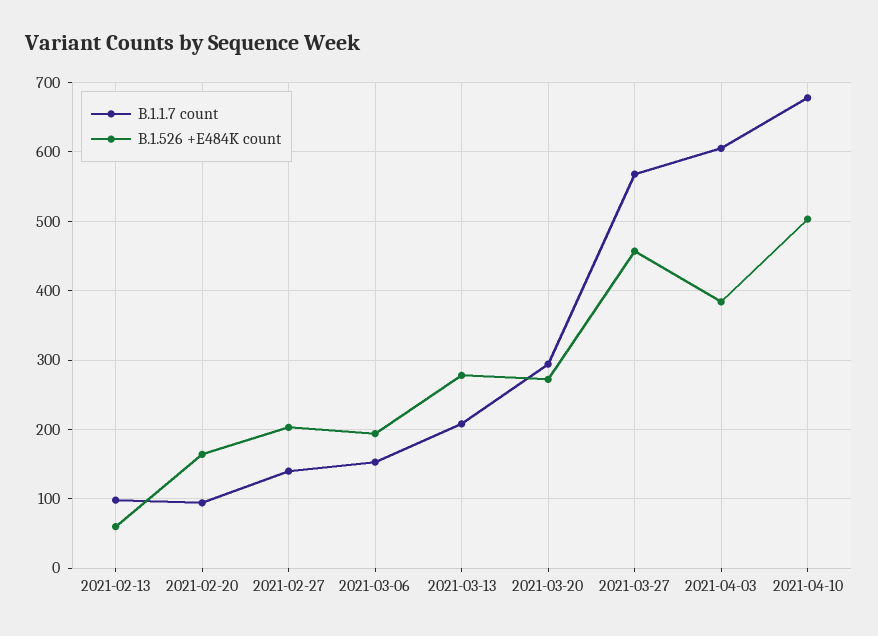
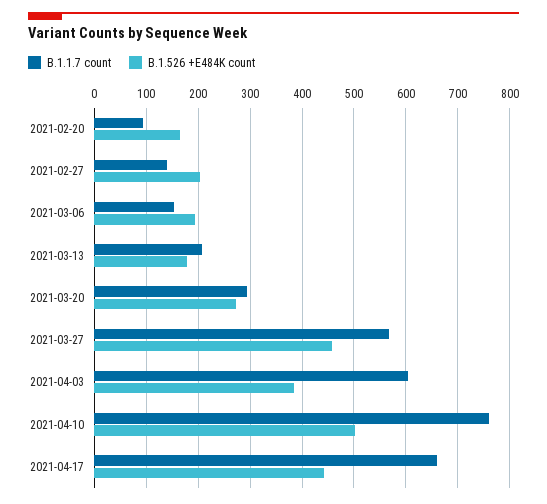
B.1.1.7 count, 2021-02-13: 100 -> none
B.1.526 +E484K count, 2021-02-13: 60 -> none
B.1.526 +E484K count, 2021-03-13: 280 -> 180
B.1.1.7 count, 2021-04-10: 680 -> 760
B.1.1.7 count, 2021-04-17: none -> 660
B.1.526 +E484K count, 2021-04-17: none -> 440

